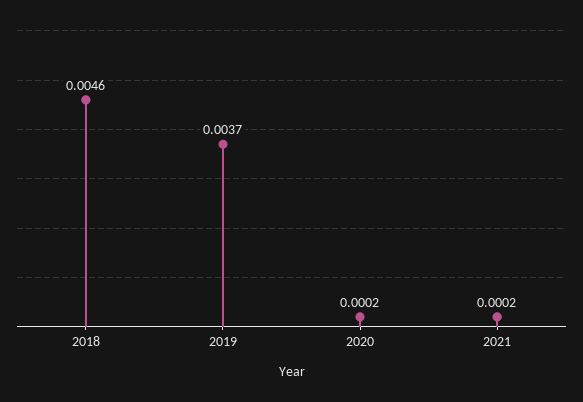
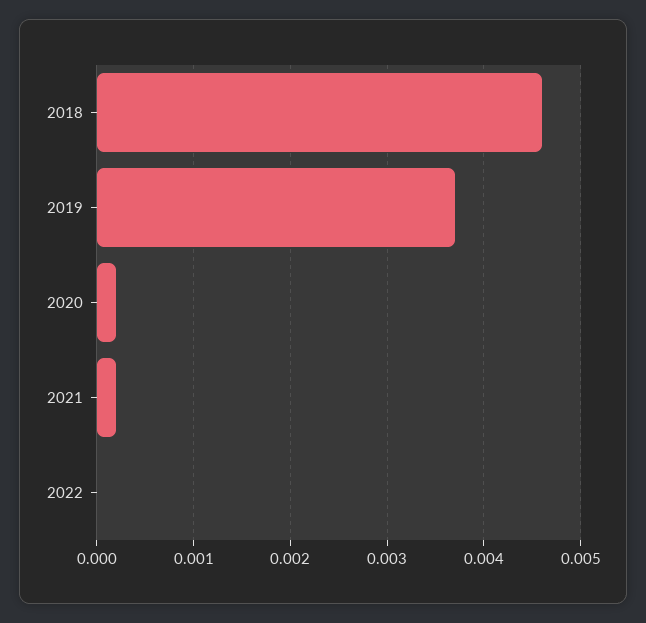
2022: none -> 0

